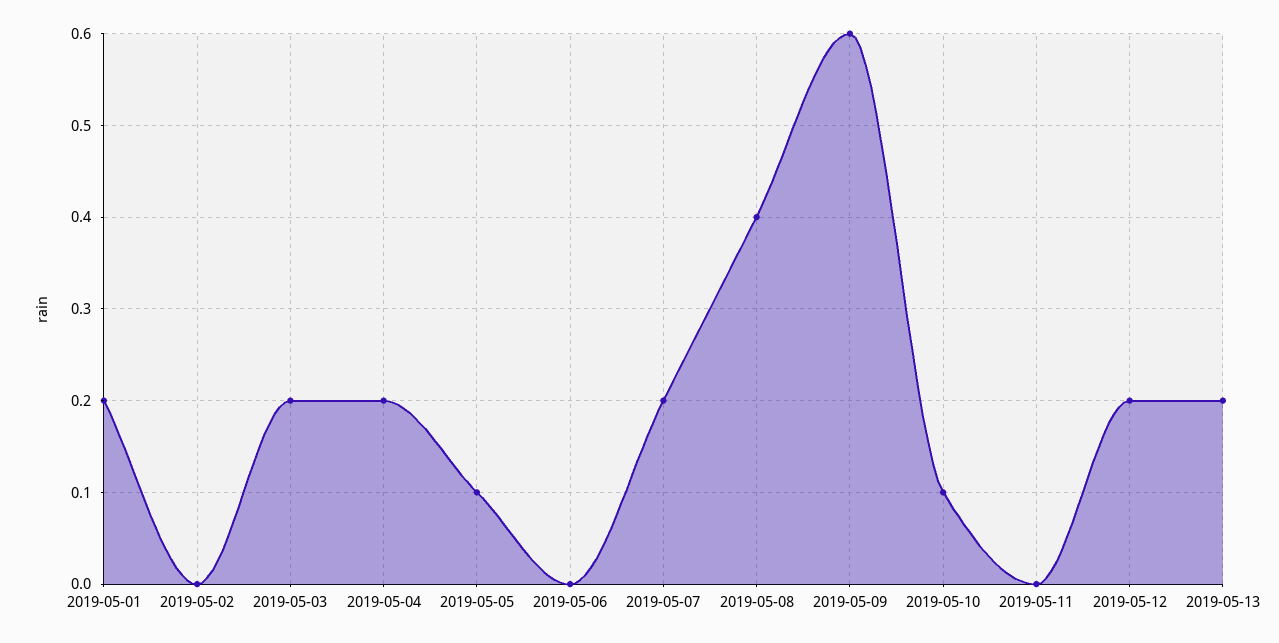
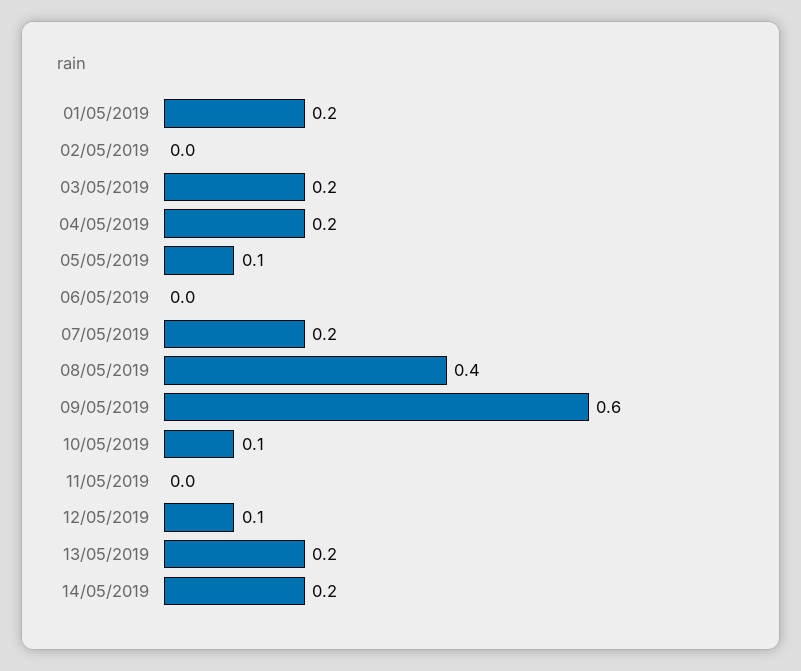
2019-05-12: 0.2 -> 0.1
14/05/2019: none -> 0.2

